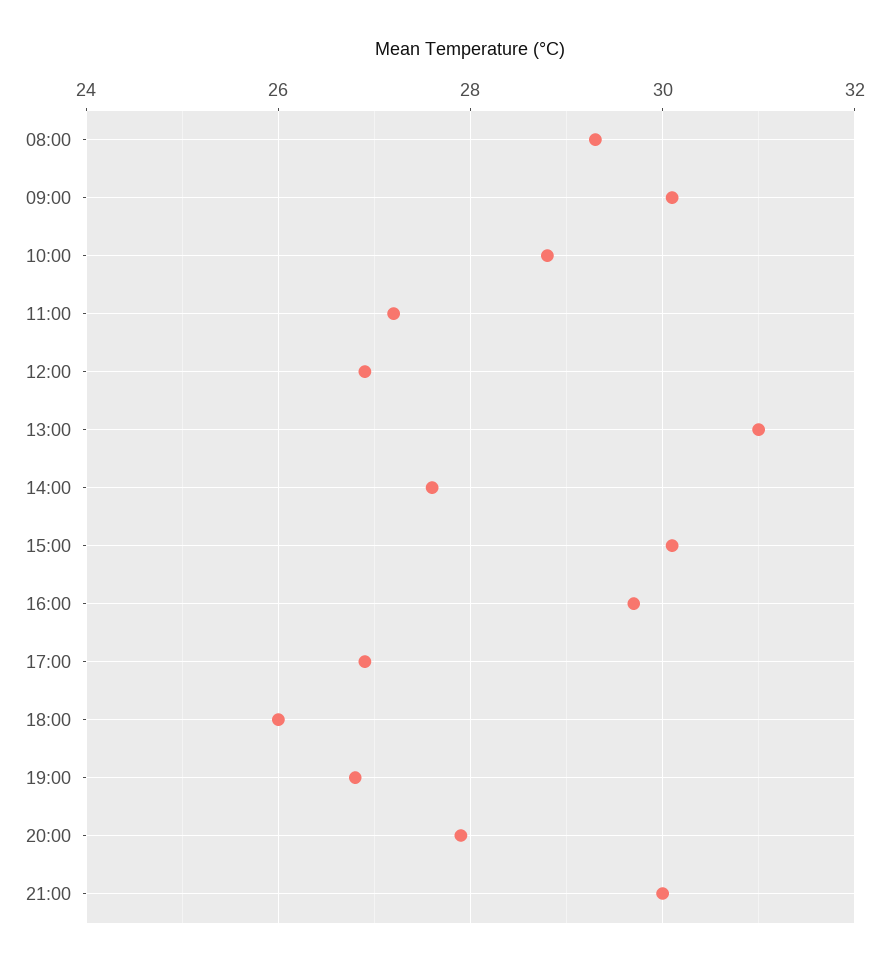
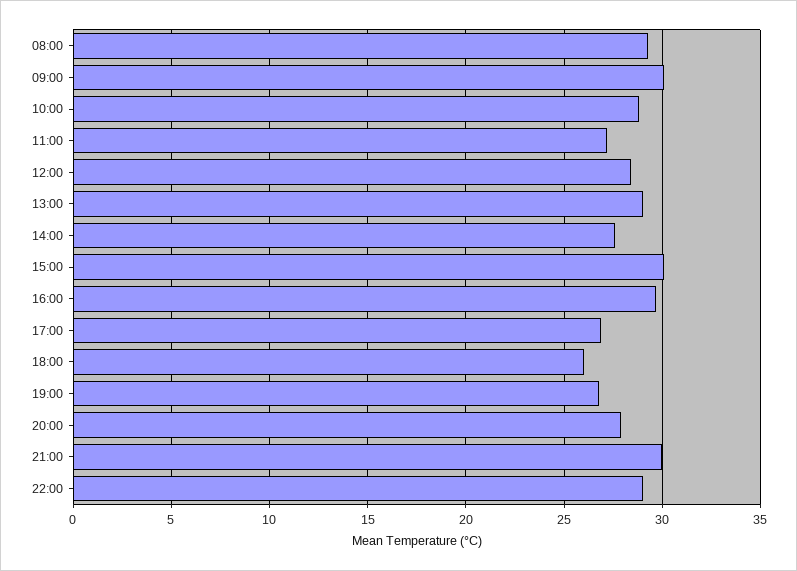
12:00: 27 -> 28.5
13:00: 31 -> 29
22:00: none -> 29

